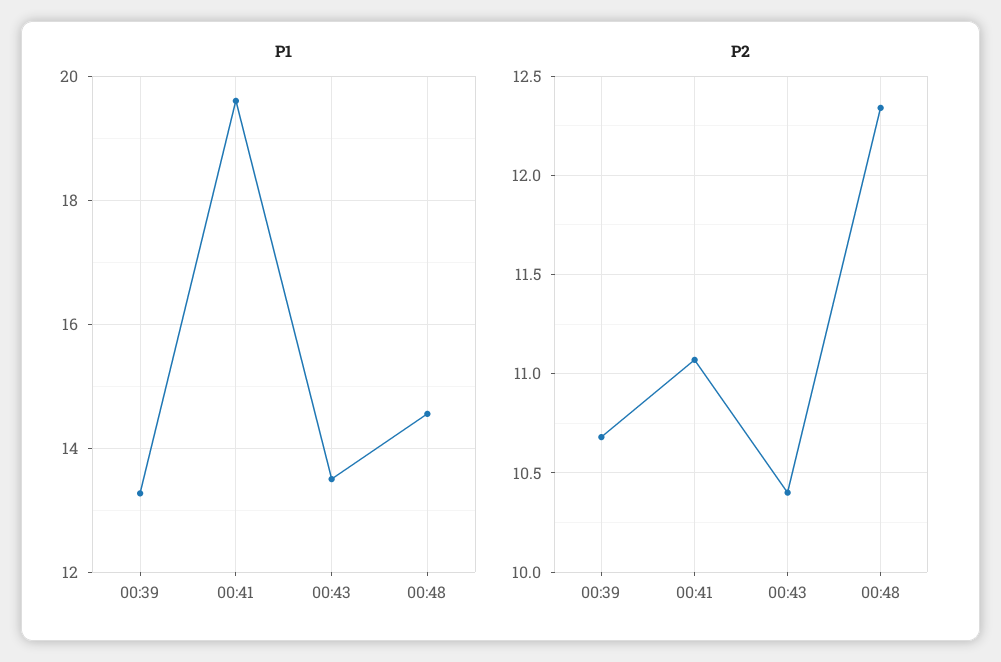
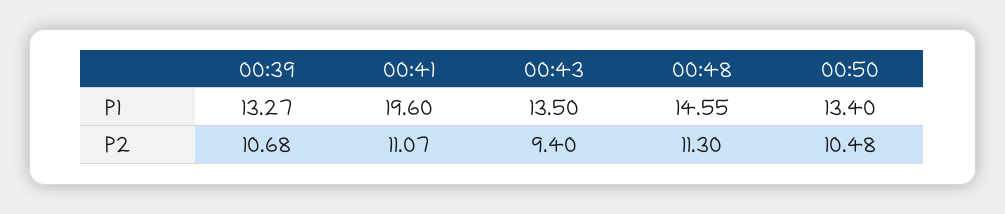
P2, 00:43: 10.4 -> 9.4
P2, 00:48: 12.35 -> 11.3
P1, 00:50: none -> 13.4
P2, 00:50: none -> 10.48

